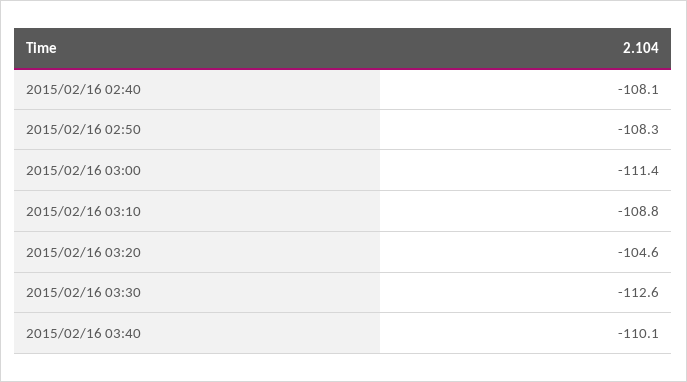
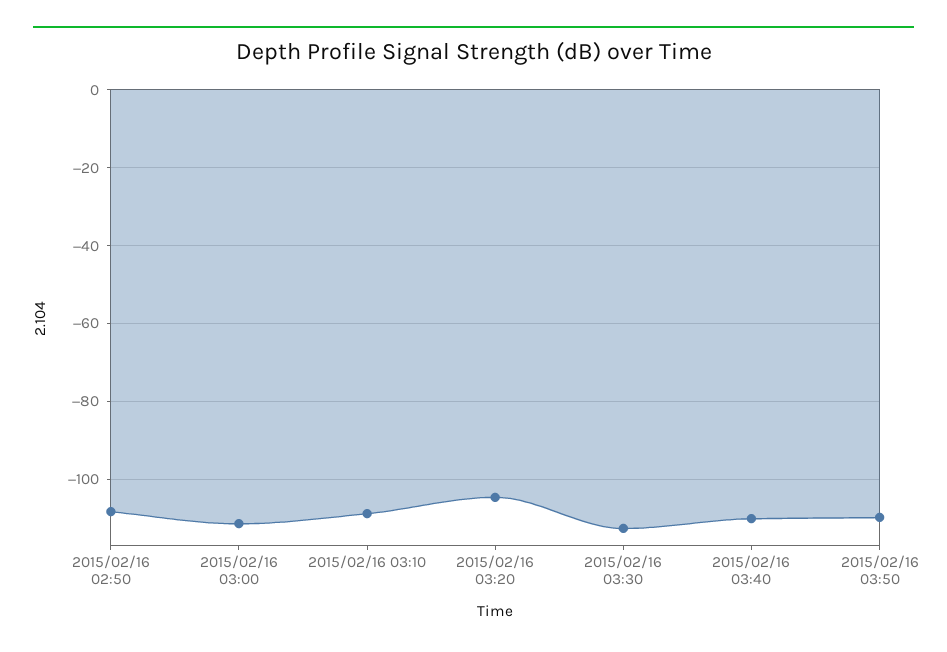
2015/02/16 02:40: -108.1 -> none
2015/02/16 03:50: none -> -110

